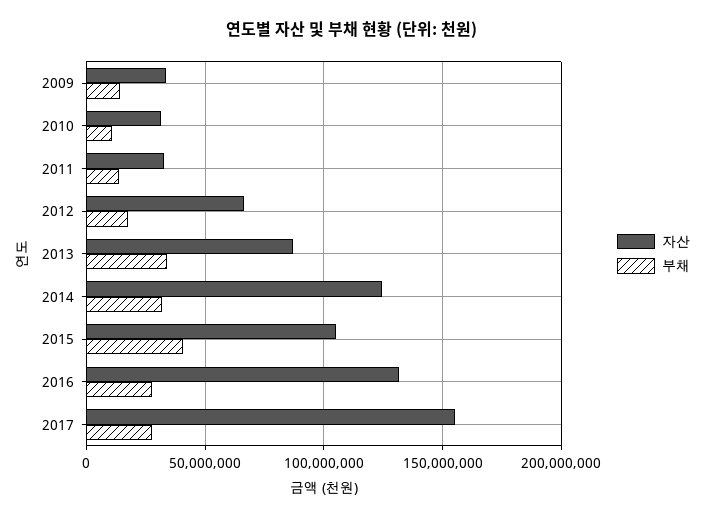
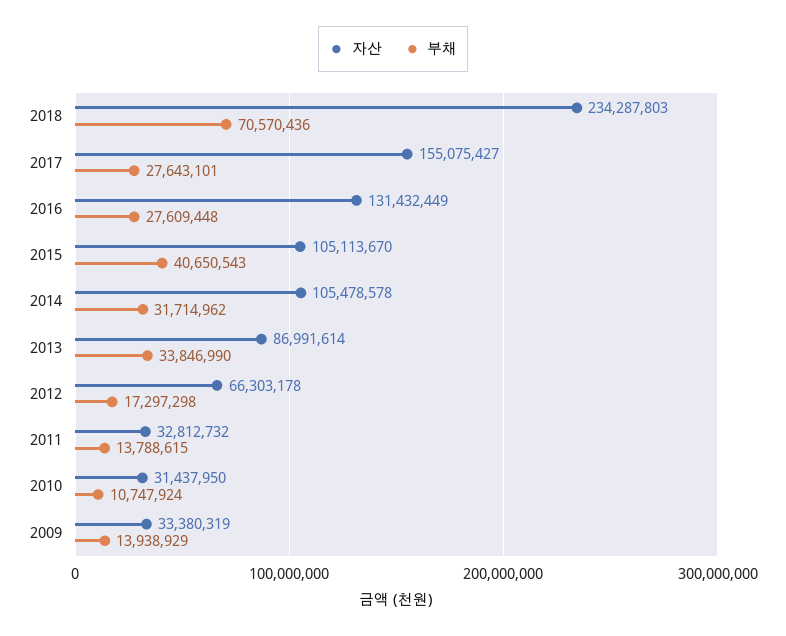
자산, 2014: 125000000 -> 105478578
자산, 2018: none -> 234287803
부채, 2018: none -> 70570436

